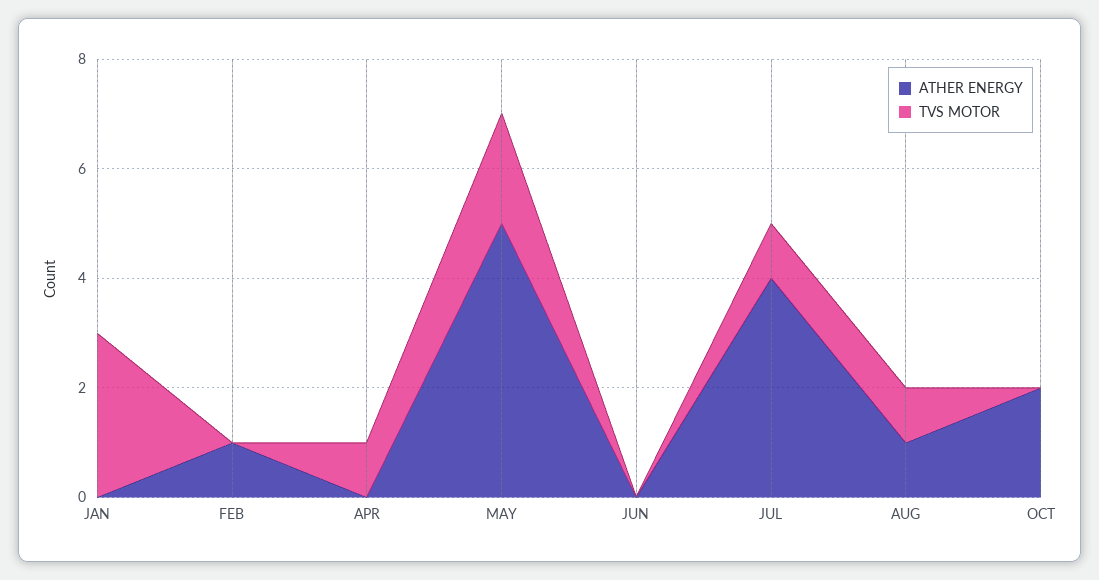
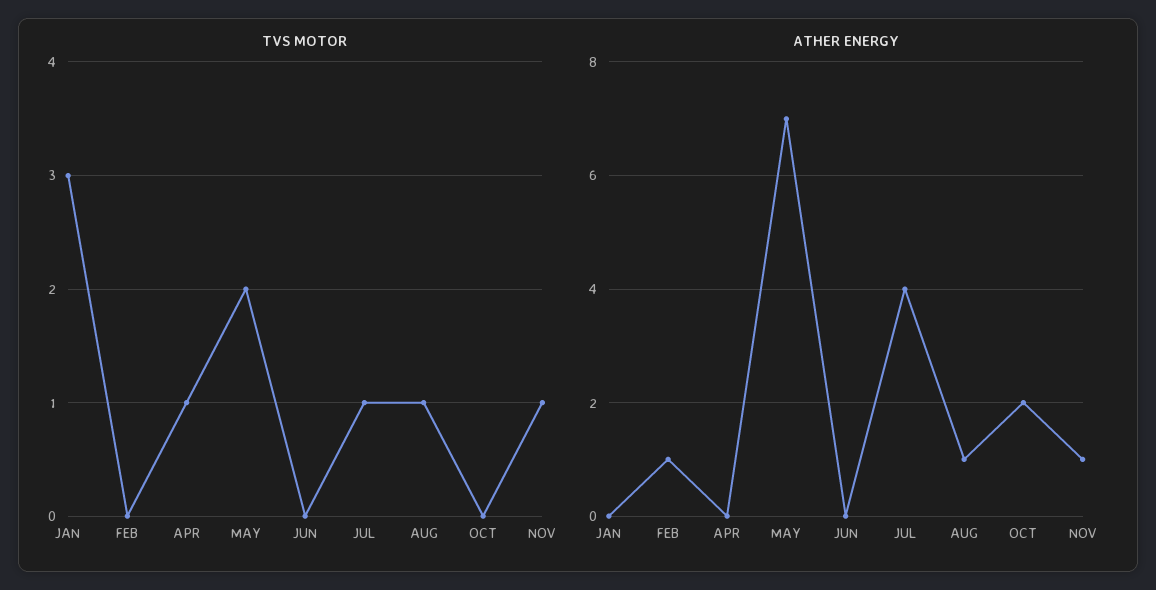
ATHER ENERGY, MAY: 5 -> 7
TVS MOTOR, NOV: none -> 1
ATHER ENERGY, NOV: none -> 1

